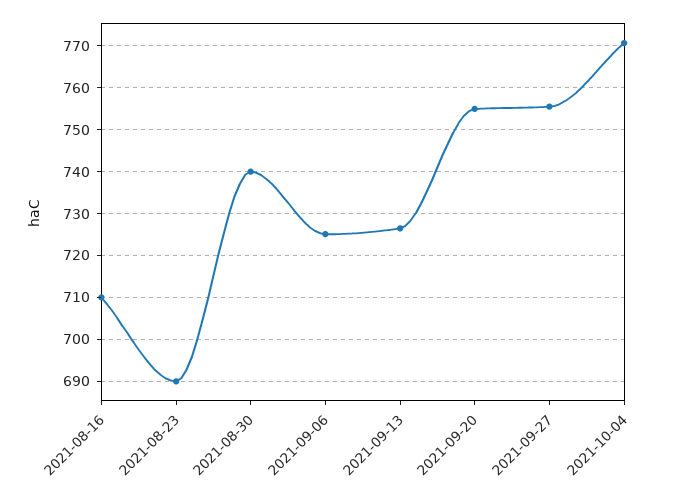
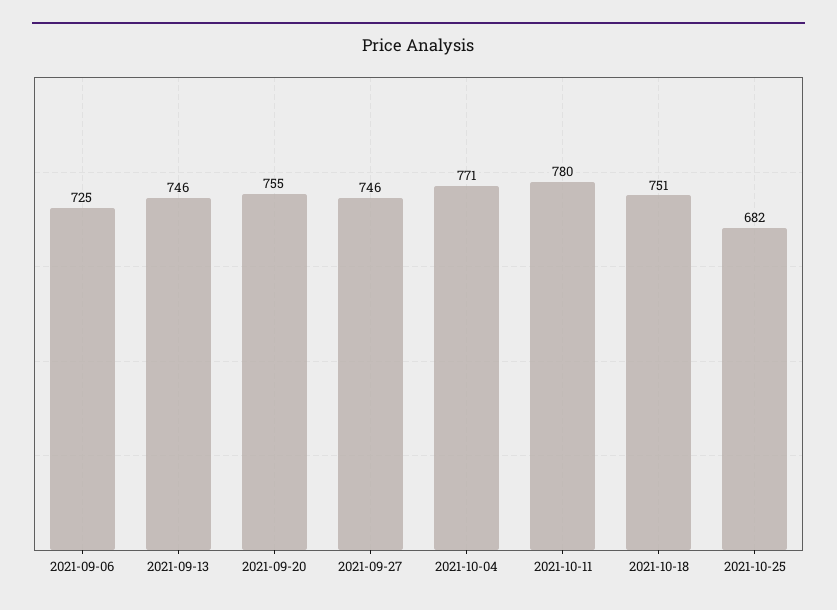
2021-08-16: 710 -> none
2021-08-23: 690 -> none
2021-08-30: 740 -> none
2021-09-13: 726 -> 746
2021-09-27: 756 -> 746
2021-10-11: none -> 780
2021-10-18: none -> 751
2021-10-25: none -> 682

